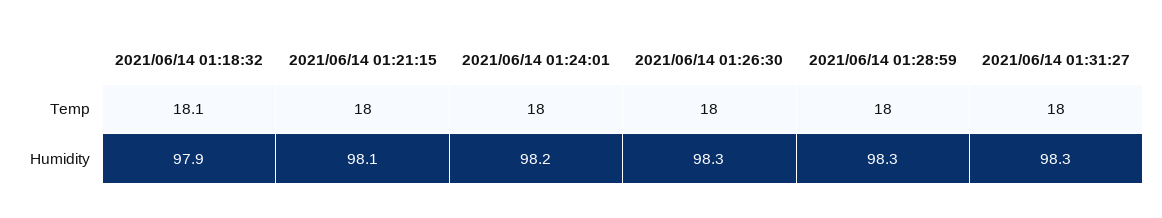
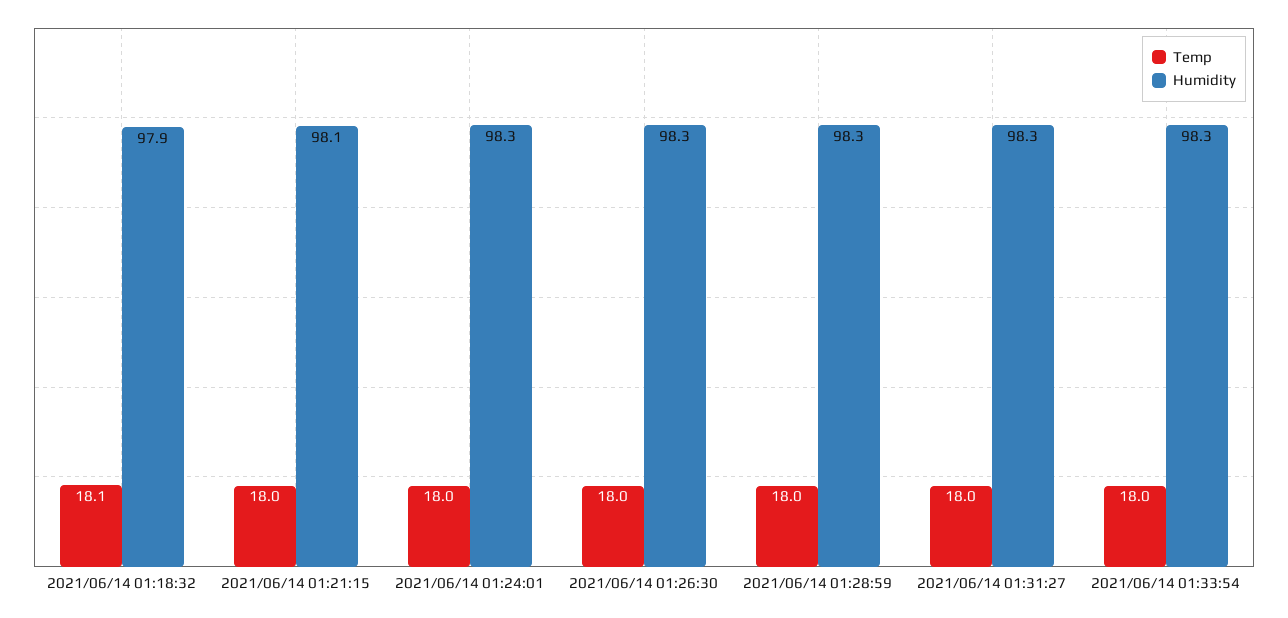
Humidity, 2021/06/14 01:24:01: 98.2 -> 98.3
Temp, 2021/06/14 01:33:54: none -> 18
Humidity, 2021/06/14 01:33:54: none -> 98.3

